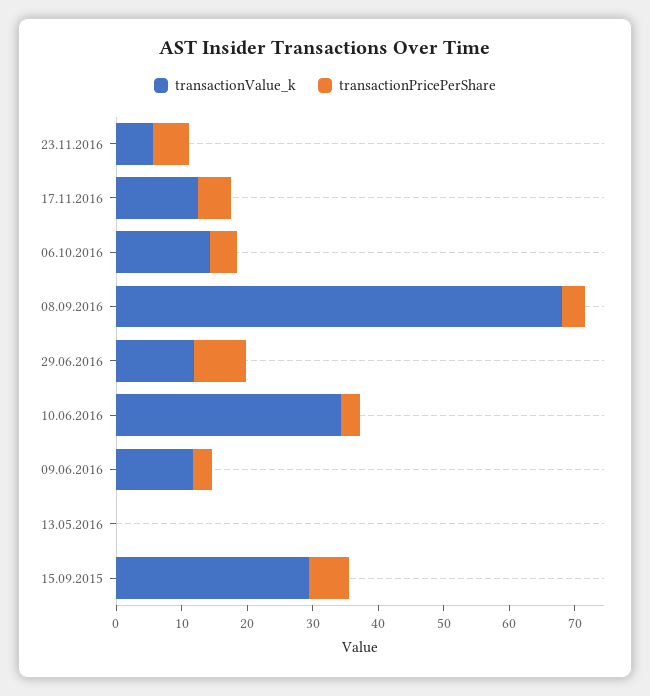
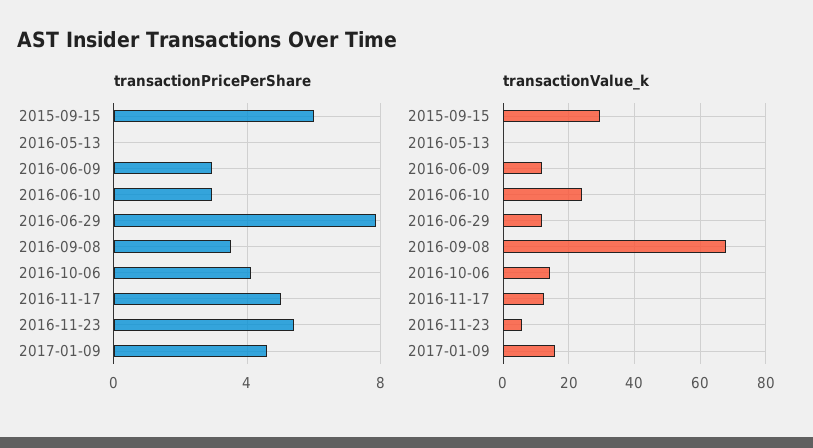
transactionValue_k, 10.06.2016: 34 -> 24
transactionPricePerShare, 2017-01-09: none -> 4.5
transactionValue_k, 2017-01-09: none -> 16

